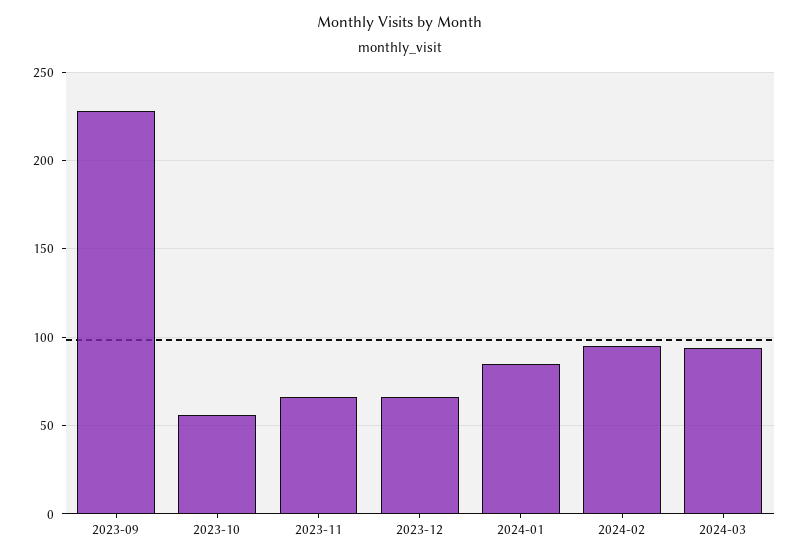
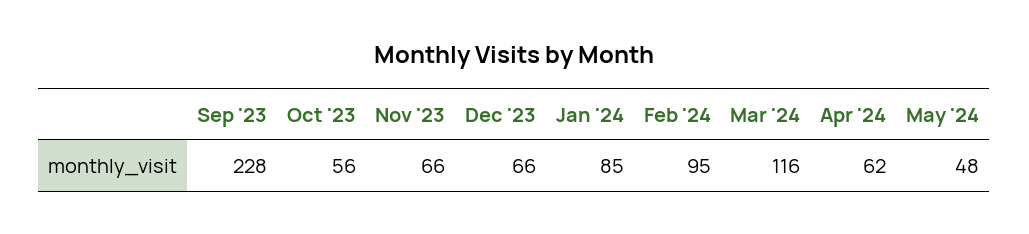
2024-03: 95 -> 116
Apr '24: none -> 62
May '24: none -> 48

